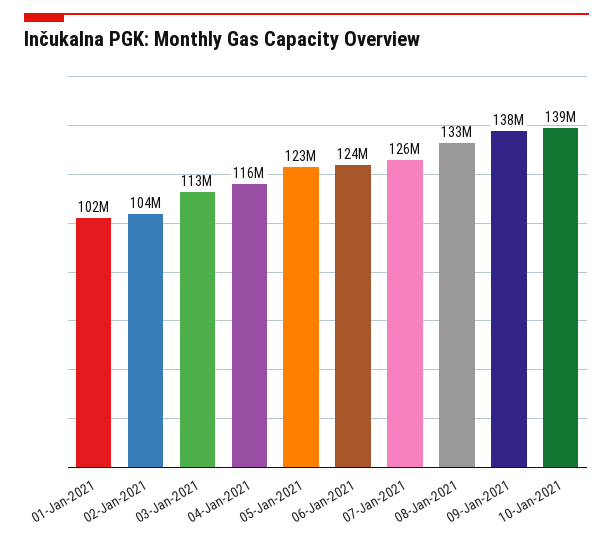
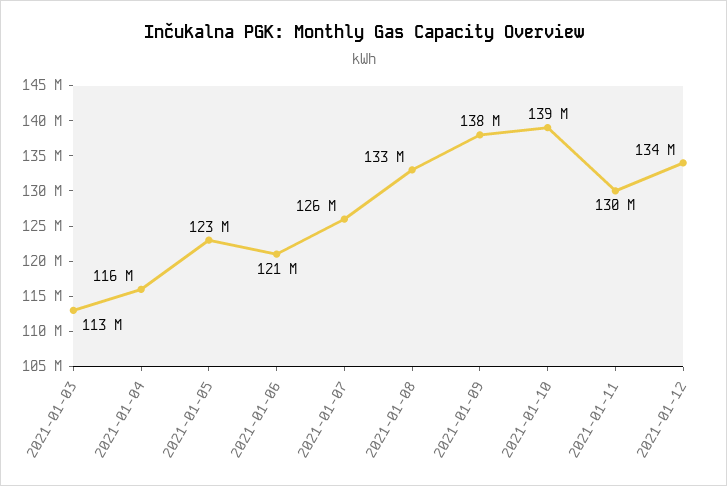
01-Jan-2021: 102000000 -> none
02-Jan-2021: 104000000 -> none
06-Jan-2021: 124000000 -> 121000000
2021-01-11: none -> 130000000
2021-01-12: none -> 134000000

